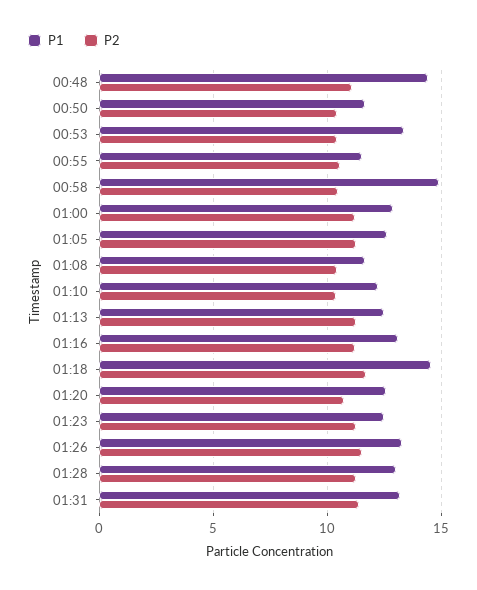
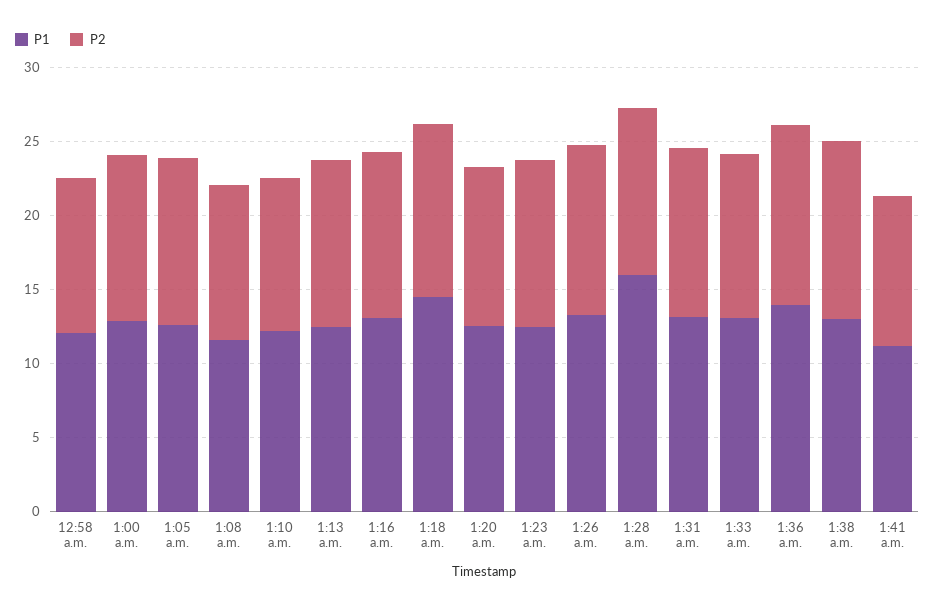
P1, 00:48: 14.5 -> none
P2, 00:48: 11 -> none
P1, 00:50: 11.5 -> none
P2, 00:50: 10.5 -> none
P1, 00:53: 13.5 -> none
P2, 00:53: 10.5 -> none
P1, 00:55: 11.5 -> none
P2, 00:55: 10.5 -> none
P1, 00:58: 15 -> 12
P1, 01:28: 13 -> 16
P1, 1:33 a.m.: none -> 13
P2, 1:33 a.m.: none -> 11
P1, 1:36 a.m.: none -> 14
P2, 1:36 a.m.: none -> 12
P1, 1:38 a.m.: none -> 13
P2, 1:38 a.m.: none -> 12
P1, 1:41 a.m.: none -> 11
P2, 1:41 a.m.: none -> 10

